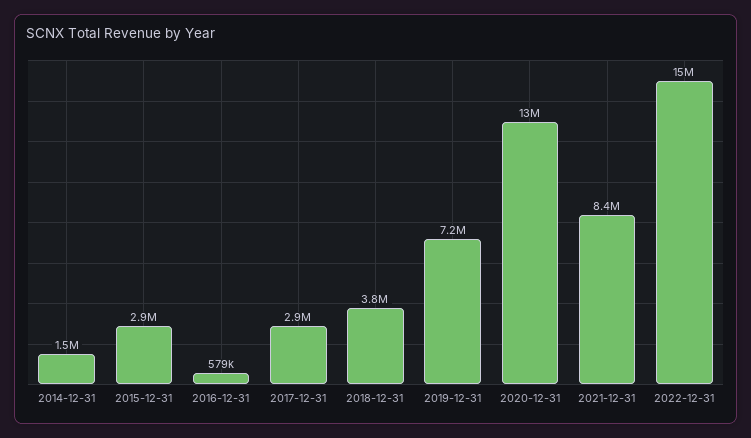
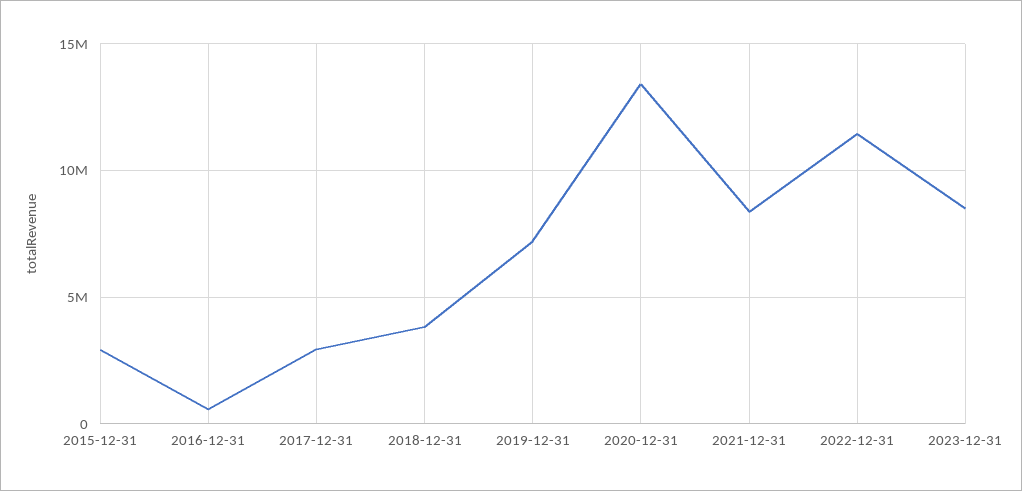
2014-12-31: 1500000 -> none
2022-12-31: 15000000 -> 11500000
2023-12-31: none -> 8500000

